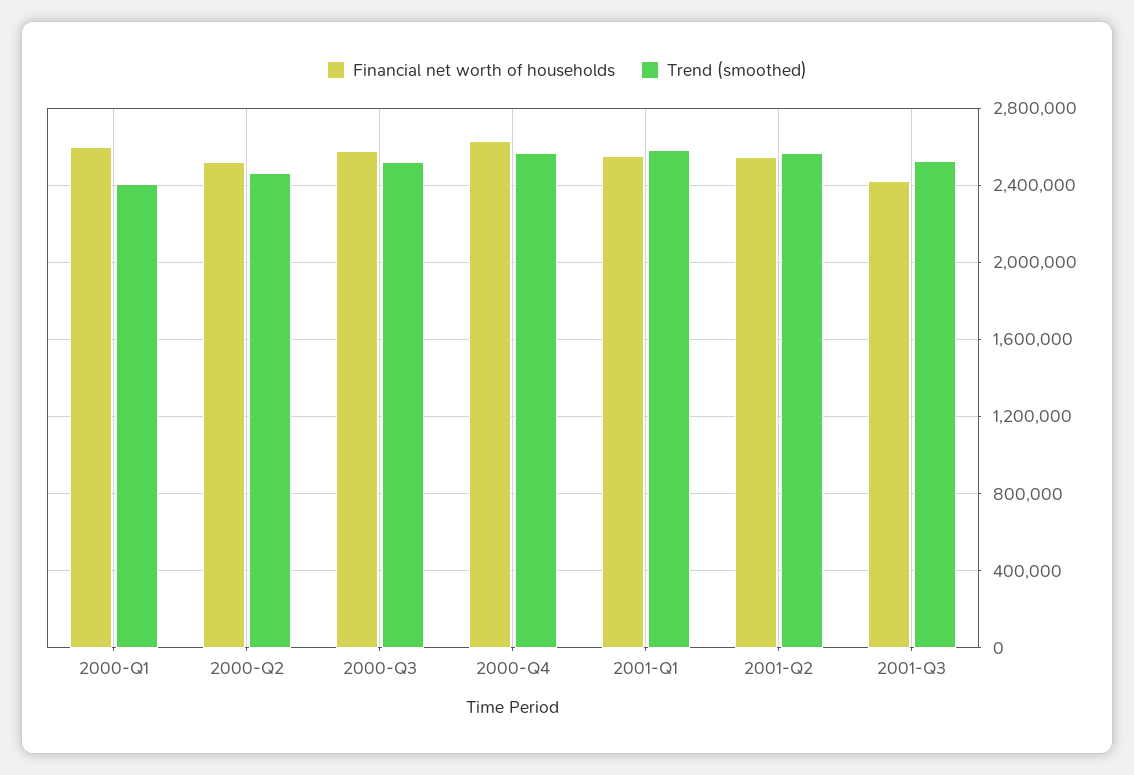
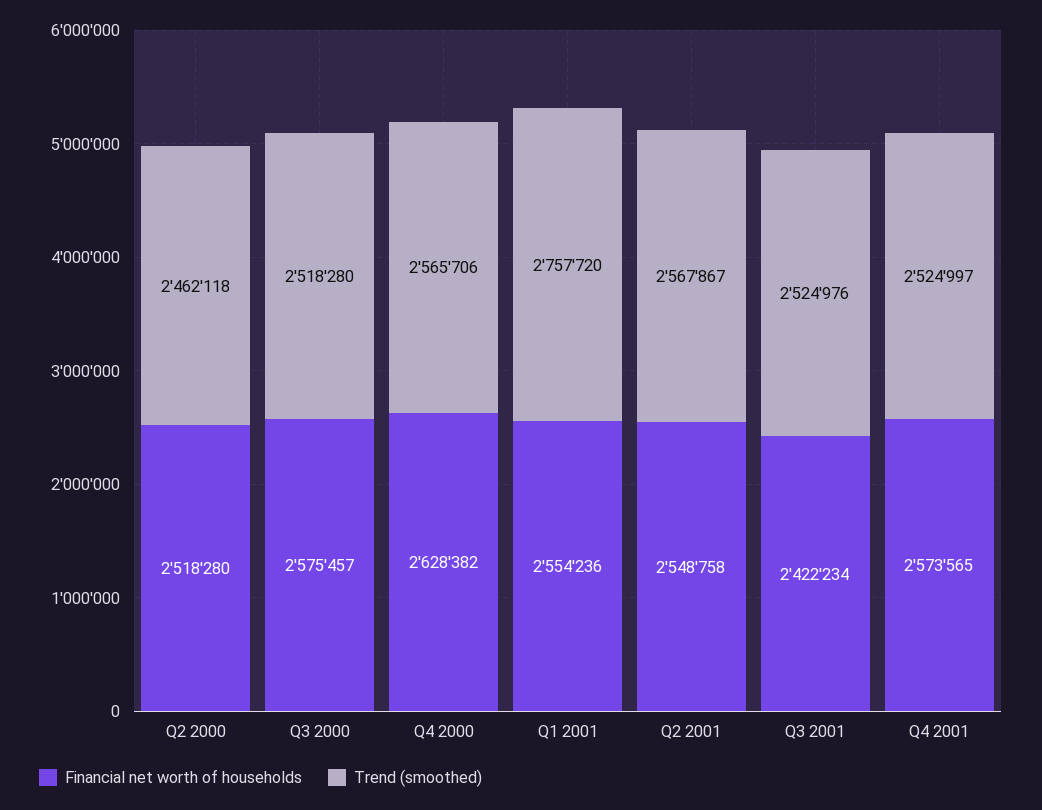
Financial net worth of households, 2000-Q1: 2600000 -> none
Trend (smoothed), 2000-Q1: 2400000 -> none
Trend (smoothed), 2001-Q1: 2600000 -> 2757720
Financial net worth of households, Q4 2001: none -> 2573565
Trend (smoothed), Q4 2001: none -> 2524997

